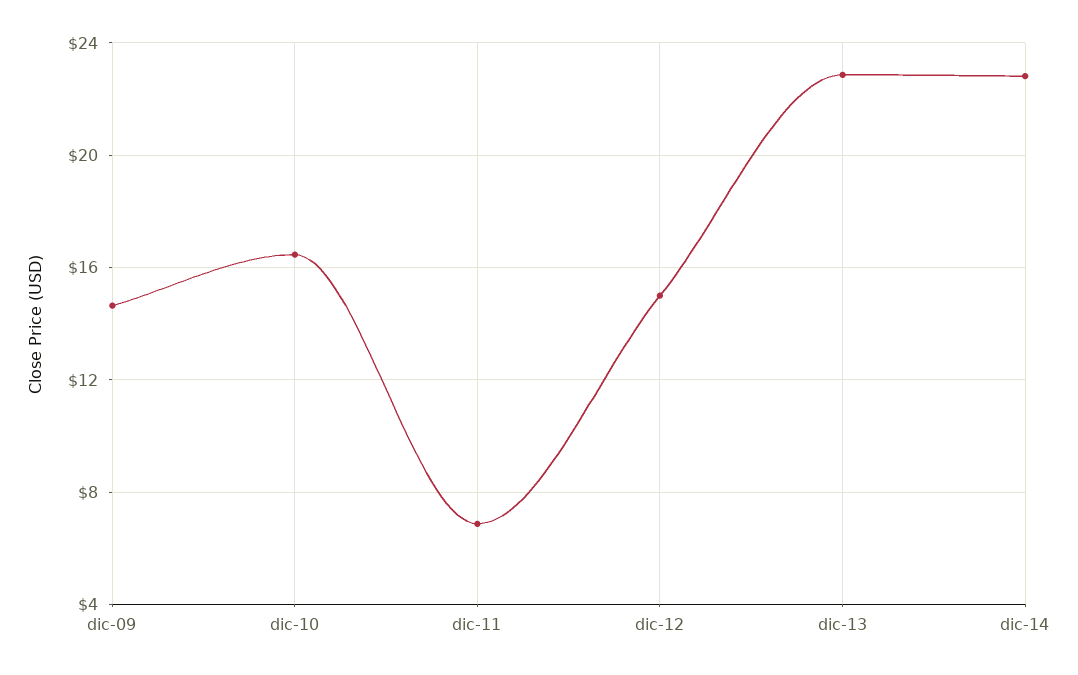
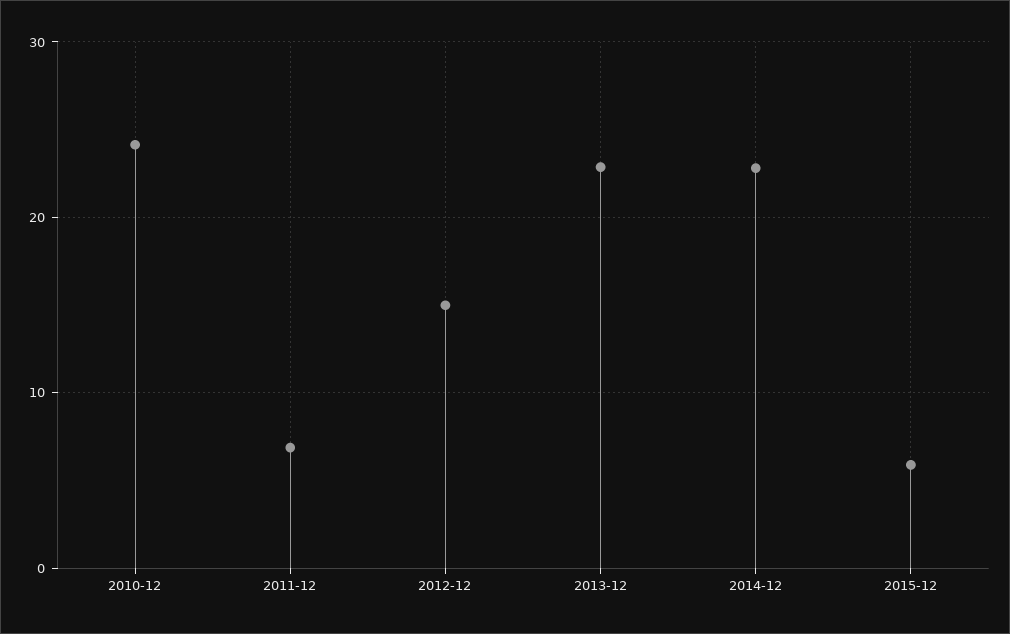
dic-09: 14.5 -> none
dic-10: 16.5 -> 24
2015-12: none -> 6

